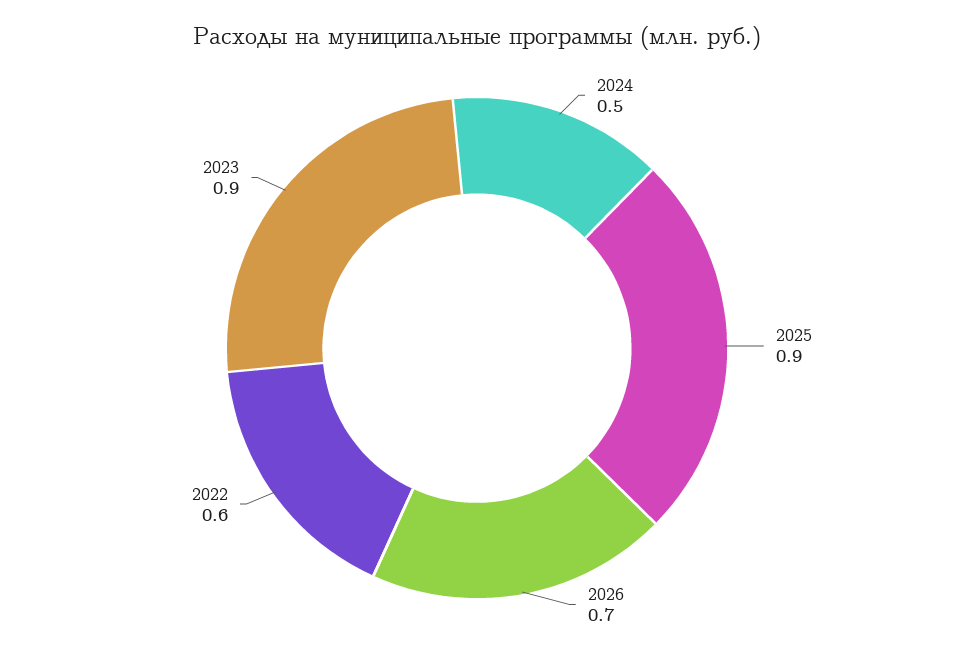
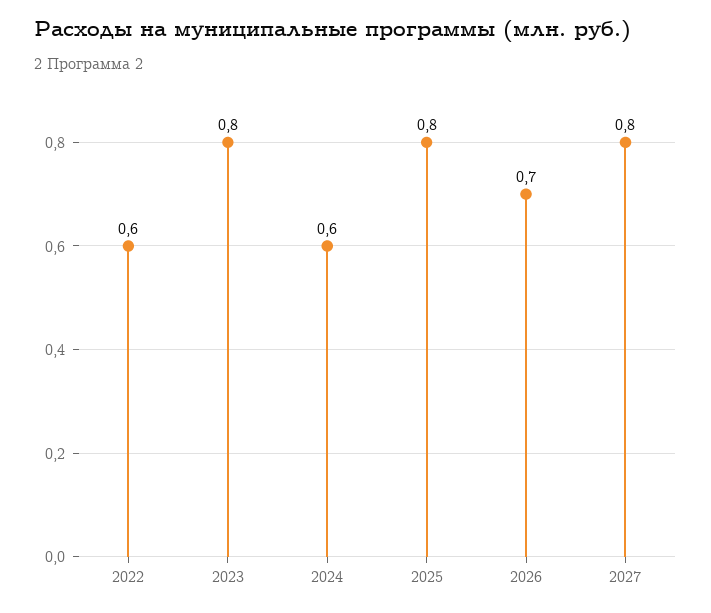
2024: 0.5 -> 0.6
2025: 0.9 -> 0.8
2023: 0.9 -> 0.8
2027: none -> 0.8

